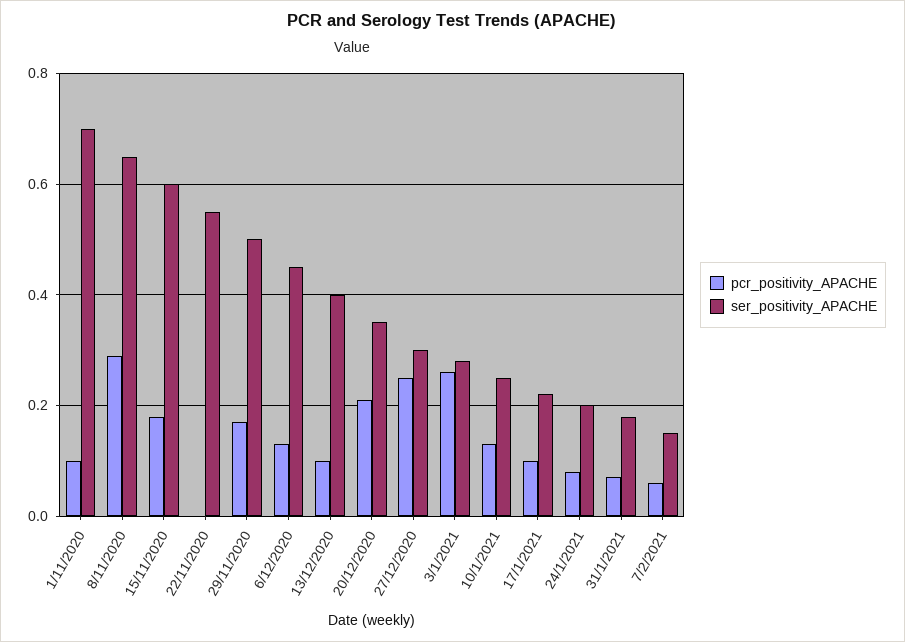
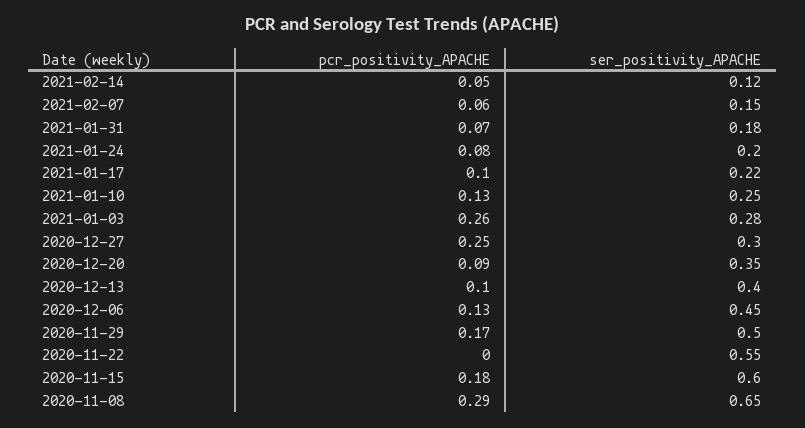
pcr_positivity_APACHE, 1/11/2020: 0.1 -> none
ser_positivity_APACHE, 1/11/2020: 0.7 -> none
pcr_positivity_APACHE, 20/12/2020: 0.2 -> 0.09
pcr_positivity_APACHE, 2021-02-14: none -> 0.05
ser_positivity_APACHE, 2021-02-14: none -> 0.12

